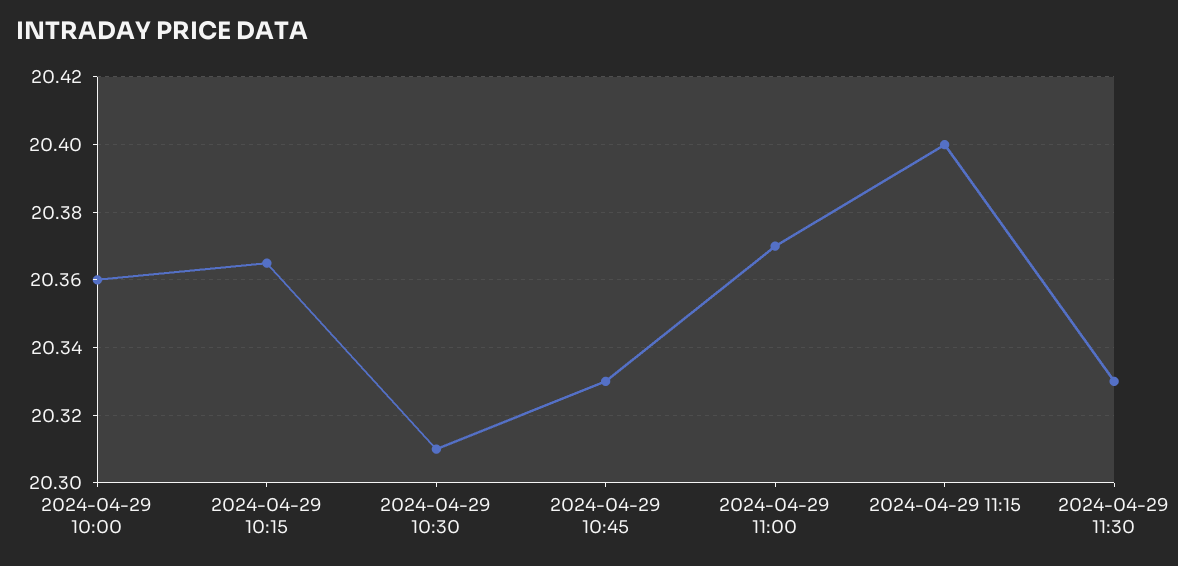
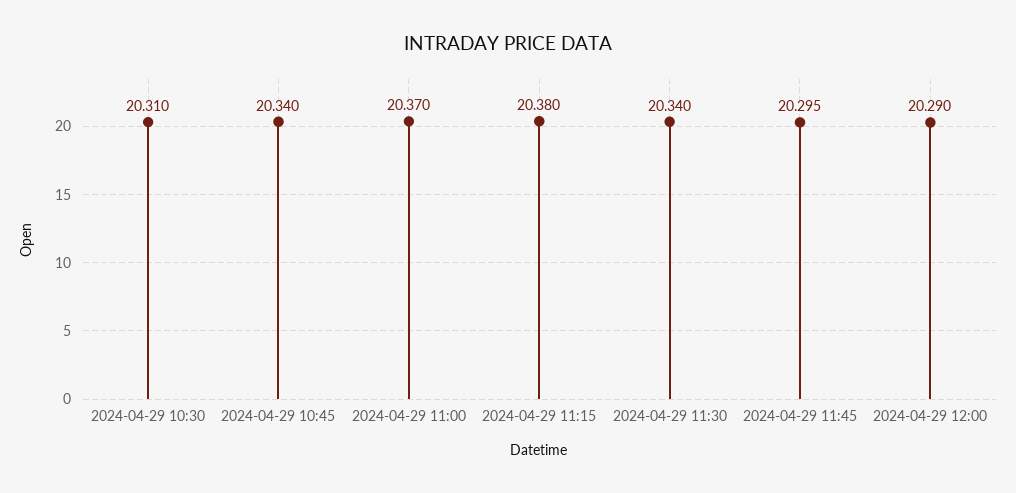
2024-04-29 10:00: 20.36 -> none
2024-04-29 10:15: 20.365 -> none
2024-04-29 10:45: 20.33 -> 20.34
2024-04-29 11:15: 20.4 -> 20.38
2024-04-29 11:30: 20.33 -> 20.34
2024-04-29 11:45: none -> 20.295
2024-04-29 12:00: none -> 20.29

